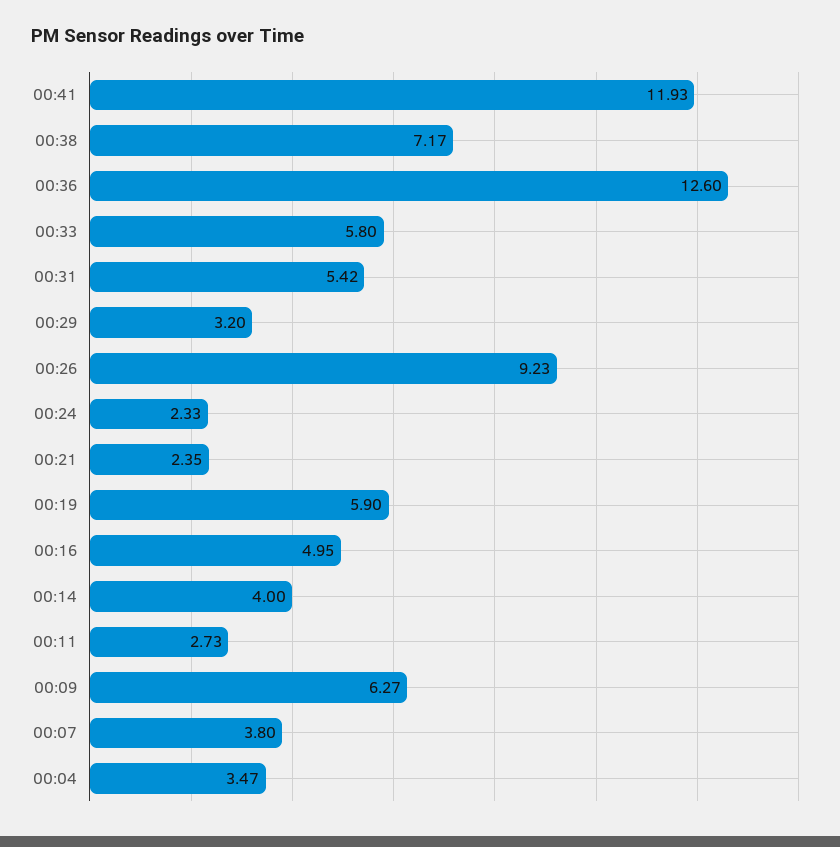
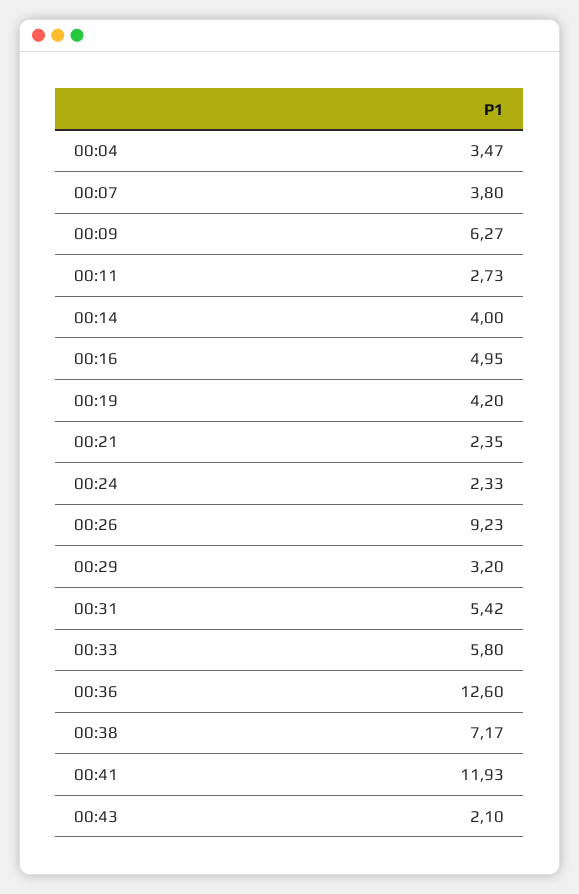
00:19: 5.9 -> 4.2
00:43: none -> 2.1

